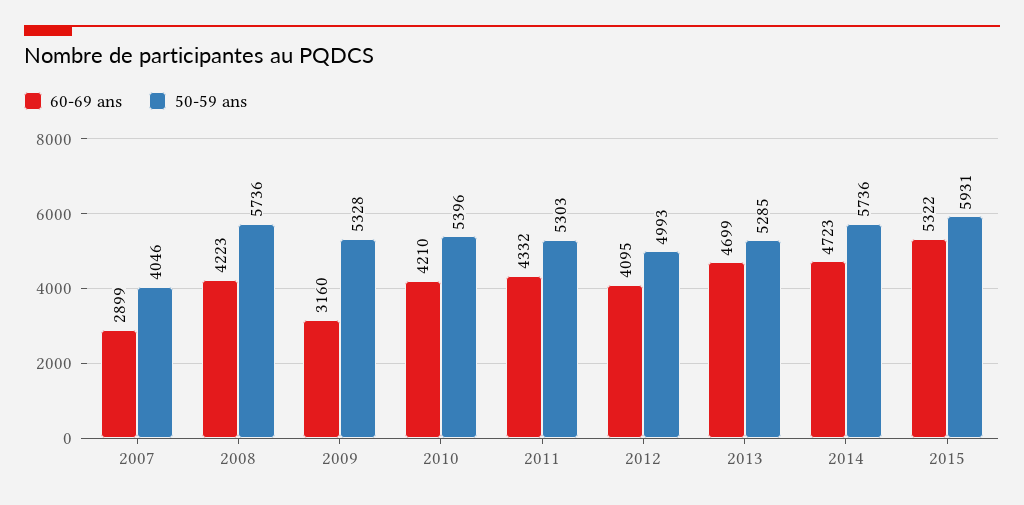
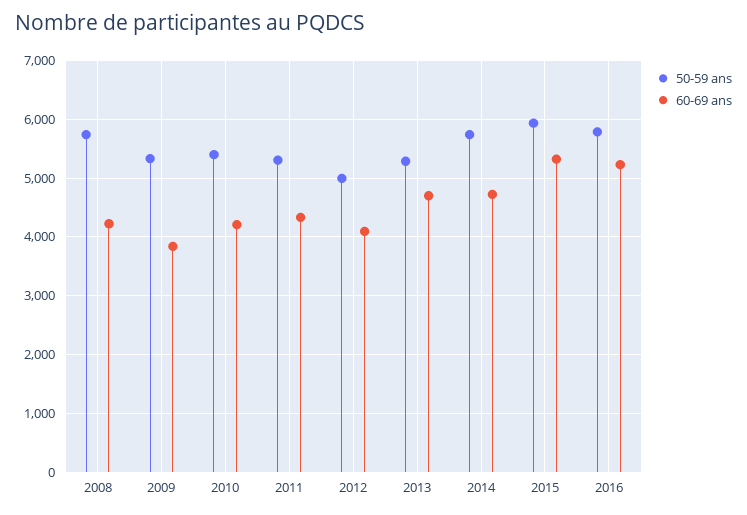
60-69 ans, 2007: 2899 -> none
50-59 ans, 2007: 4046 -> none
60-69 ans, 2009: 3160 -> 3800
50-59 ans, 2016: none -> 5800
60-69 ans, 2016: none -> 5200

